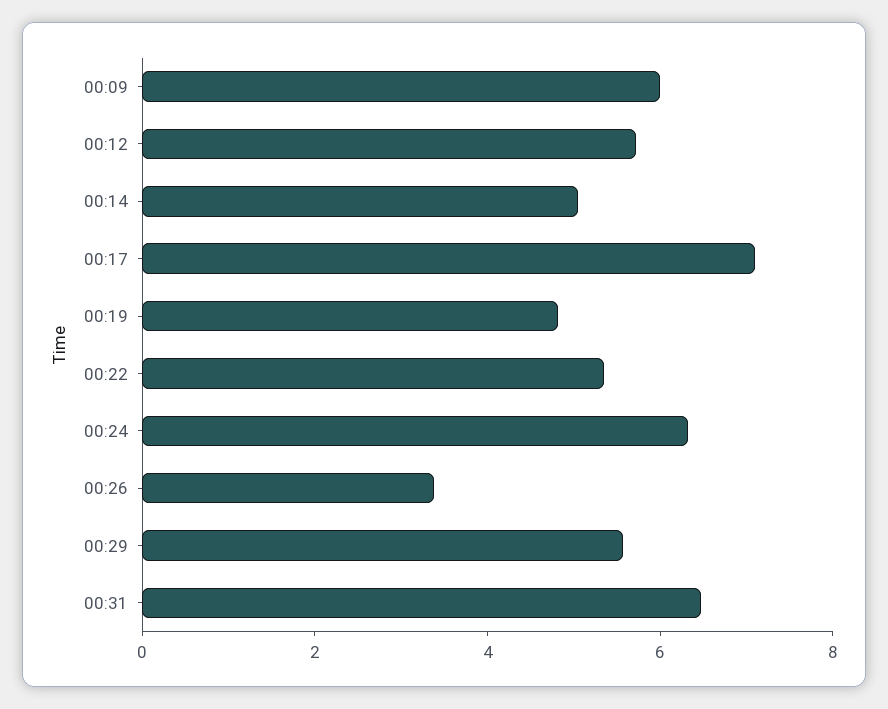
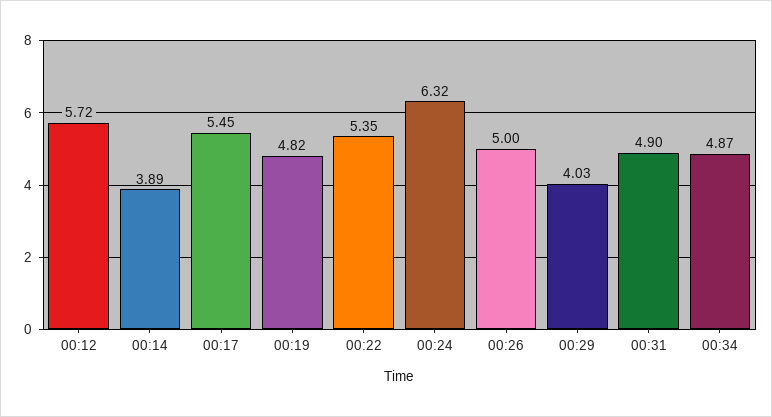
00:09: 6 -> none
00:14: 5 -> 3.89
00:17: 7 -> 5.45
00:26: 3.5 -> 5
00:29: 5.5 -> 4.03
00:31: 6.5 -> 4.9
00:34: none -> 4.87

